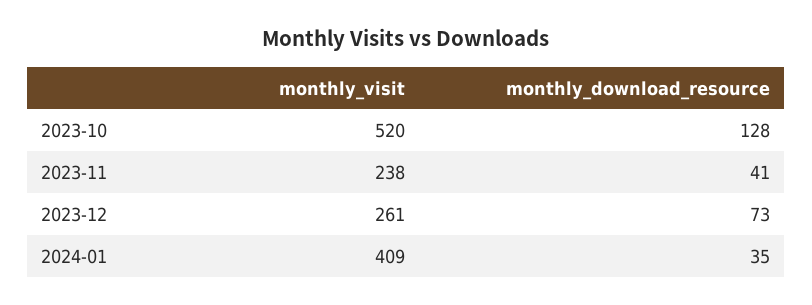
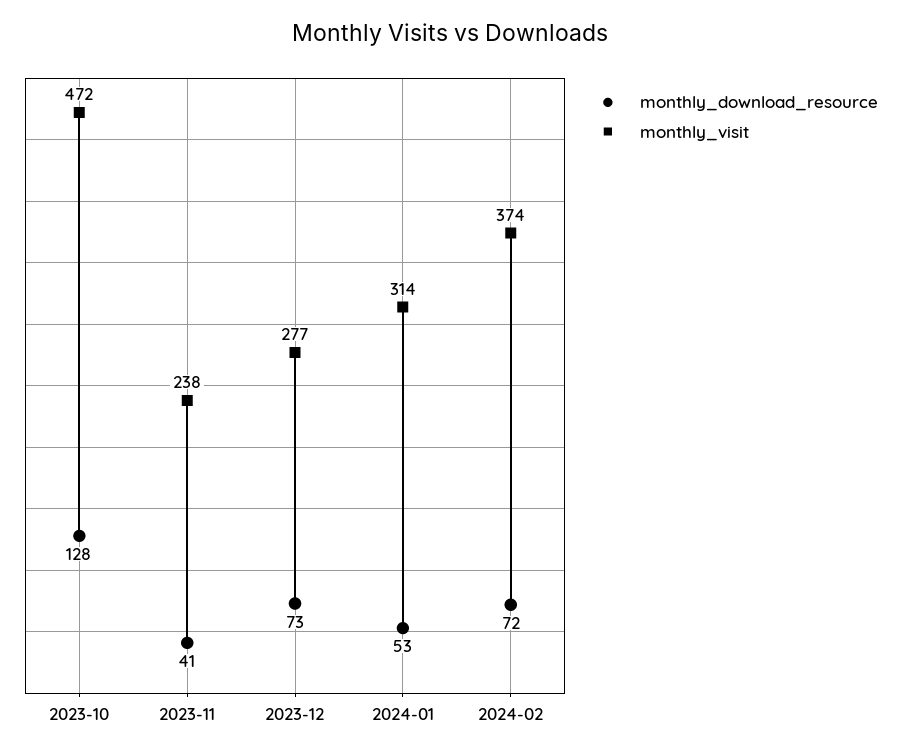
monthly_visit, 2023-10: 520 -> 472
monthly_visit, 2023-12: 261 -> 277
monthly_visit, 2024-01: 409 -> 314
monthly_download_resource, 2024-01: 35 -> 53
monthly_download_resource, 2024-02: none -> 72
monthly_visit, 2024-02: none -> 374

